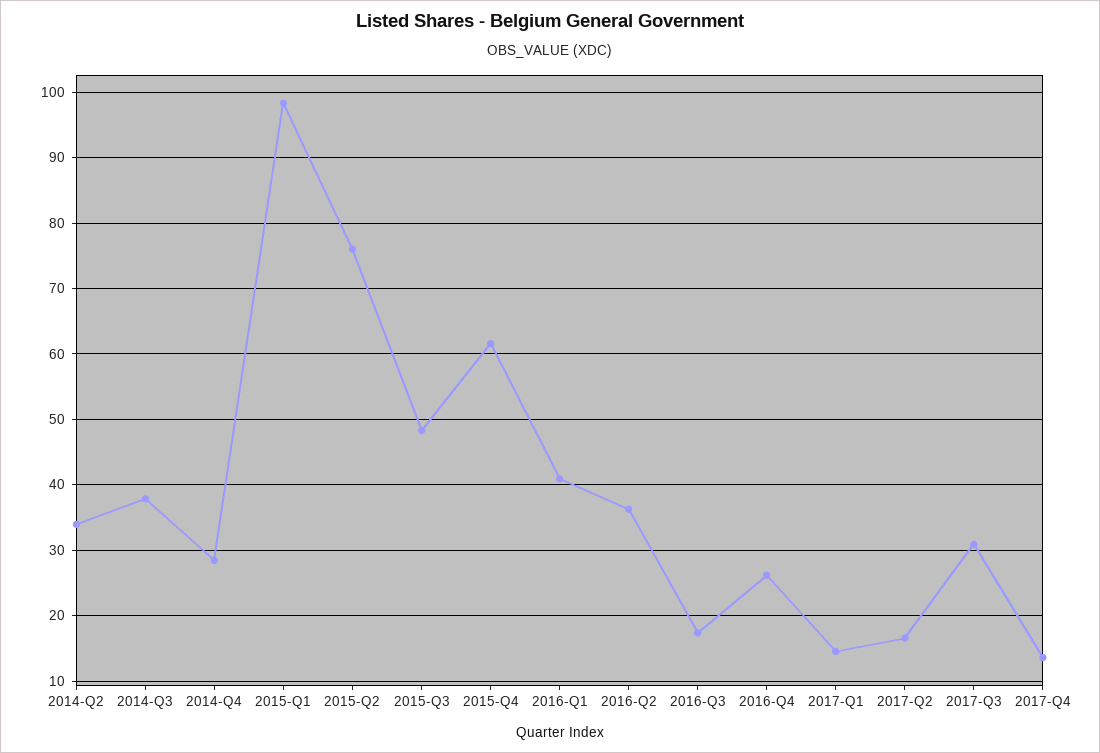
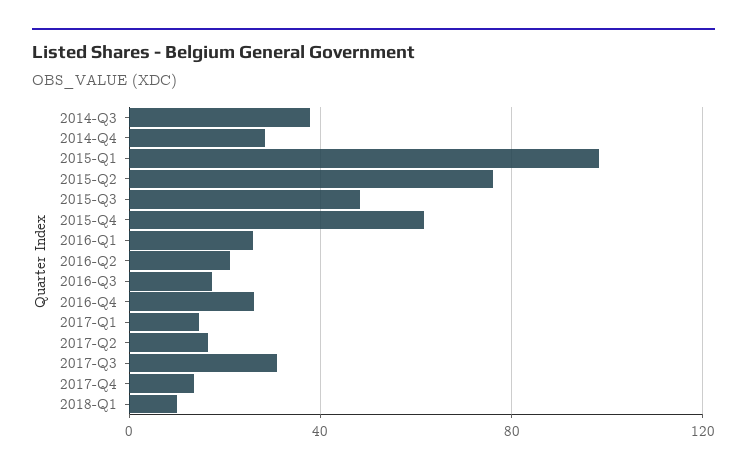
2014-Q2: 34 -> none
2016-Q1: 41 -> 25
2016-Q2: 36 -> 20
2018-Q1: none -> 10

